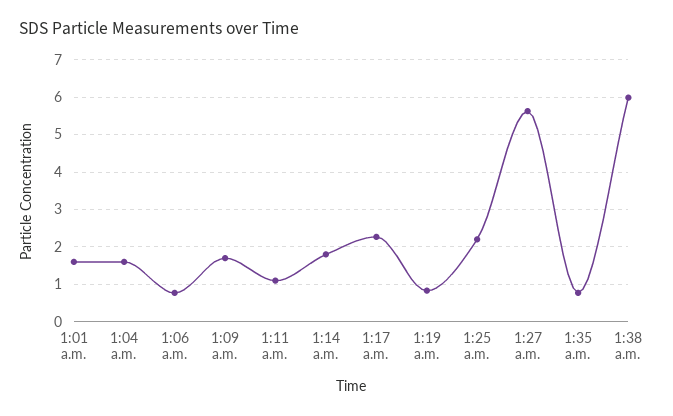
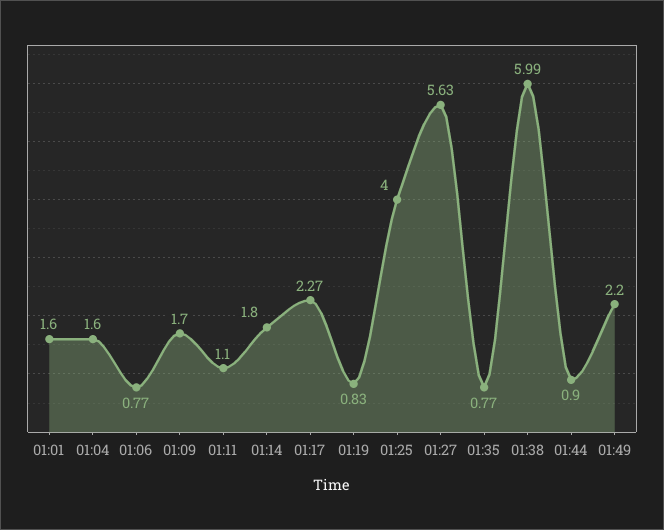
1:25 a.m.: 2.2 -> 4
01:44: none -> 0.9
01:49: none -> 2.2

